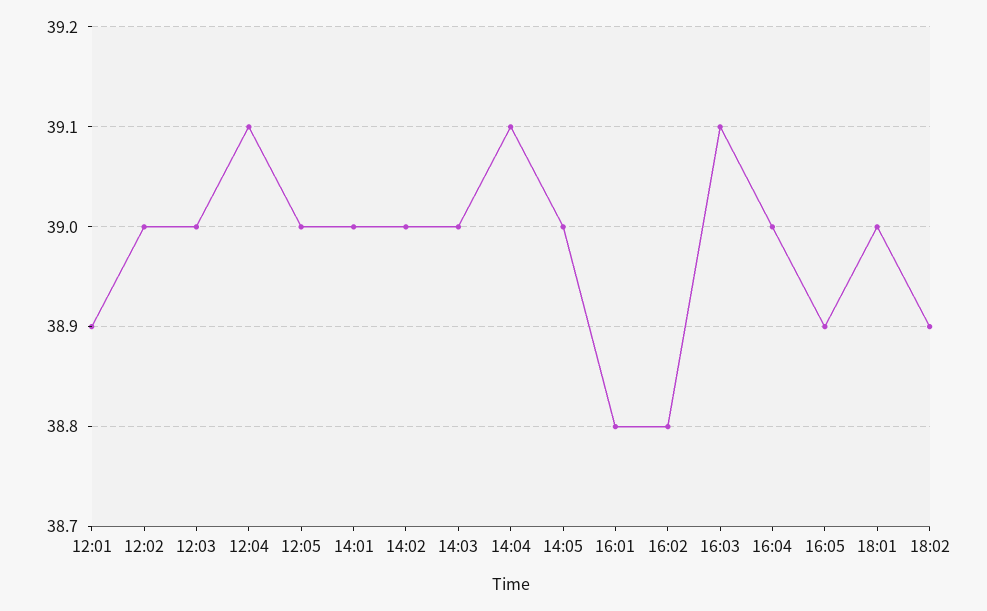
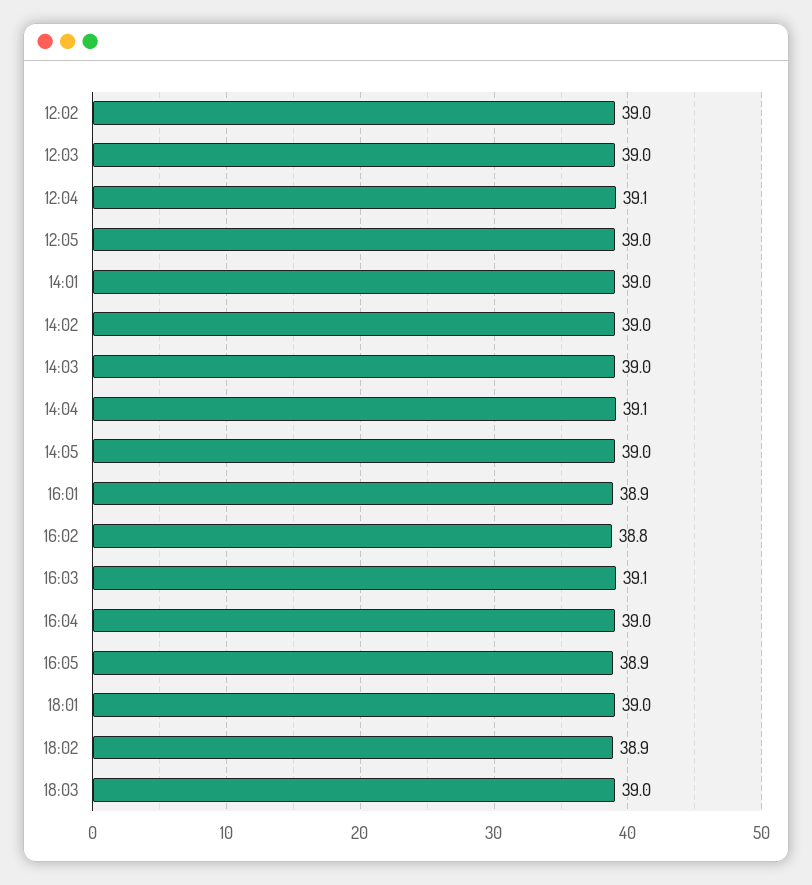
12:01: 38.9 -> none
16:01: 38.8 -> 38.9
18:03: none -> 39

